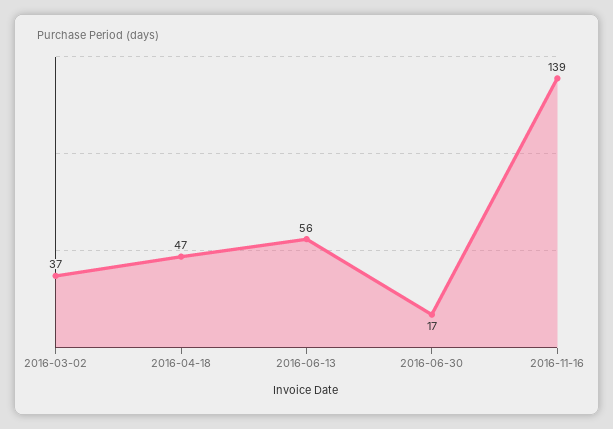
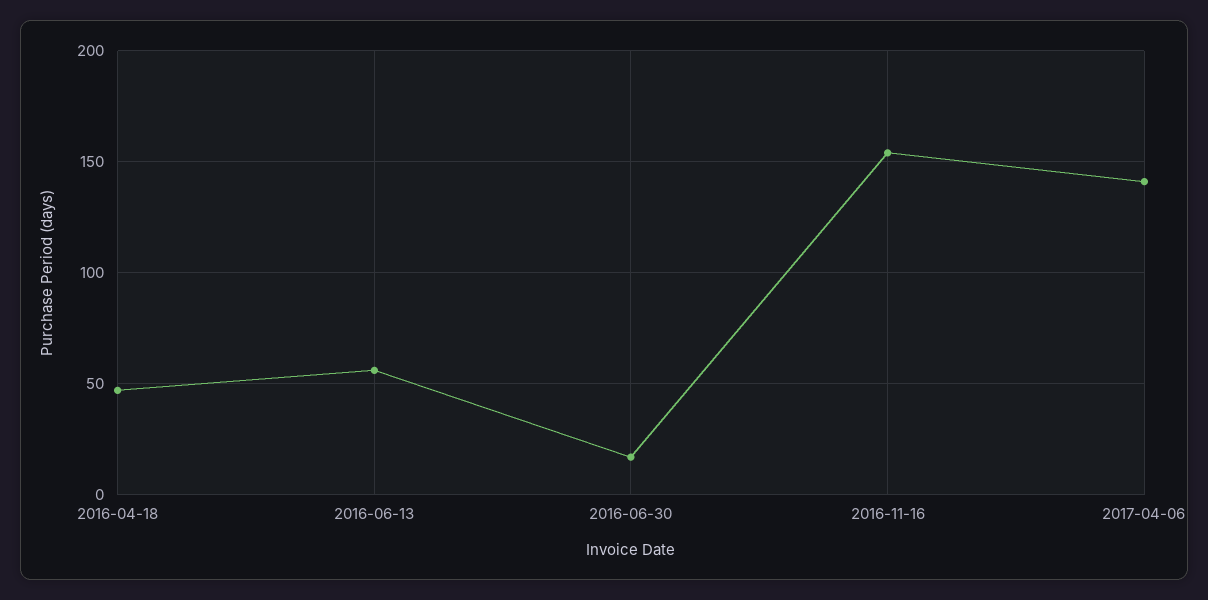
2016-03-02: 37 -> none
2016-11-16: 139 -> 155
2017-04-06: none -> 140

